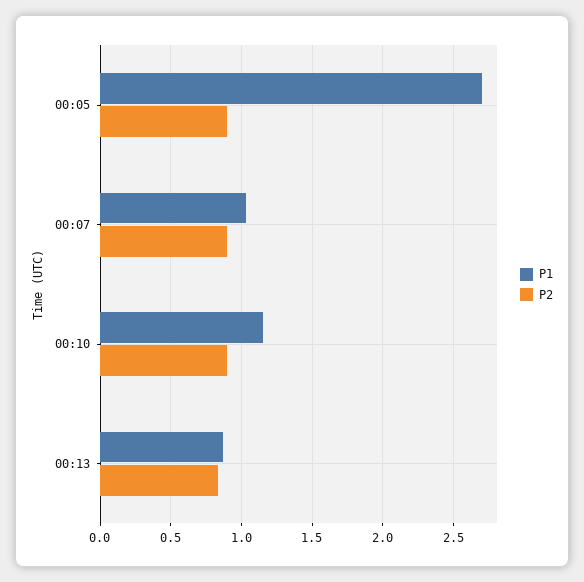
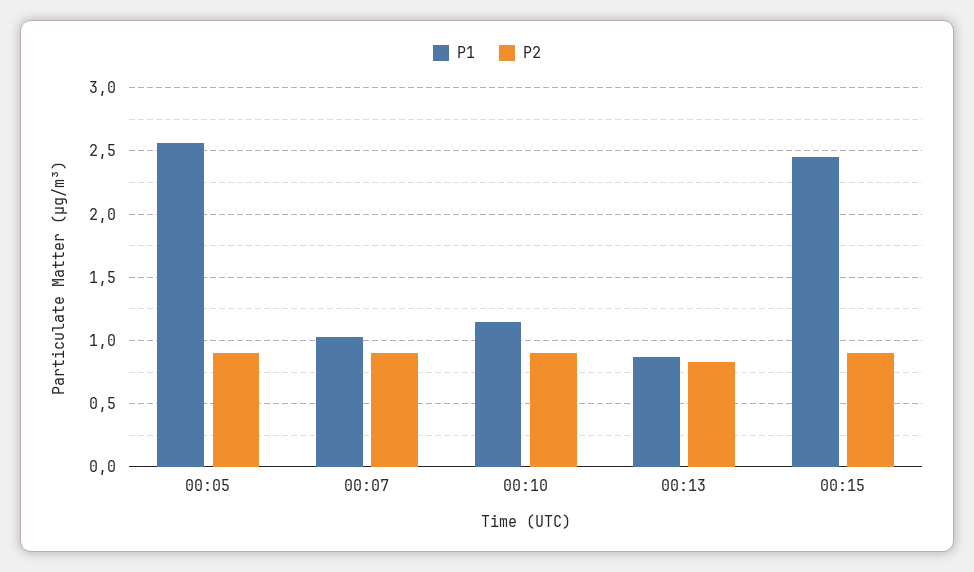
P1, 00:05: 2.7 -> 2.55
P1, 00:15: none -> 2.45
P2, 00:15: none -> 0.9

